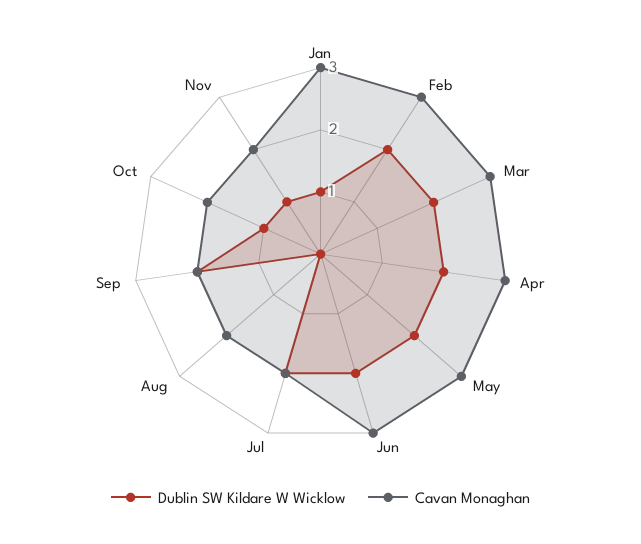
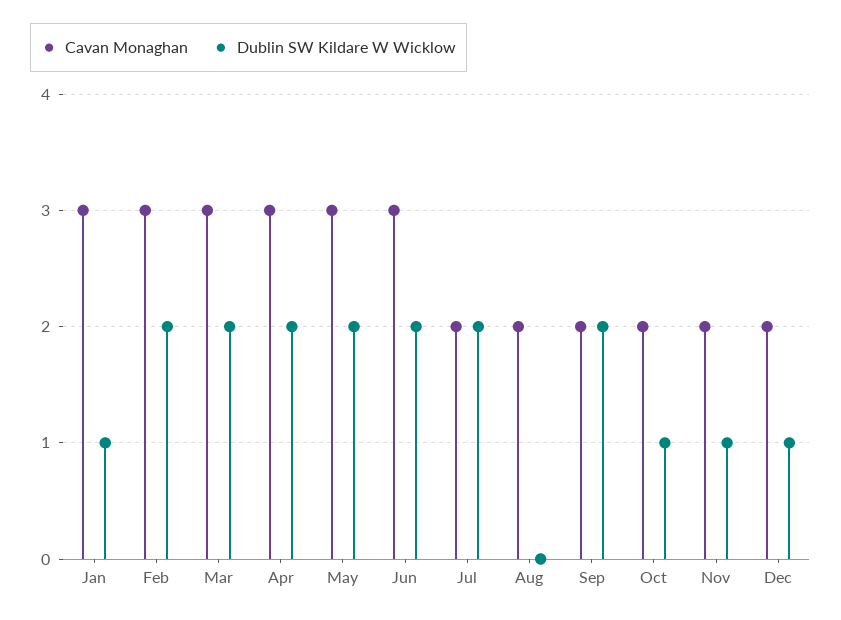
Cavan Monaghan, Dec: none -> 2
Dublin SW Kildare W Wicklow, Dec: none -> 1

